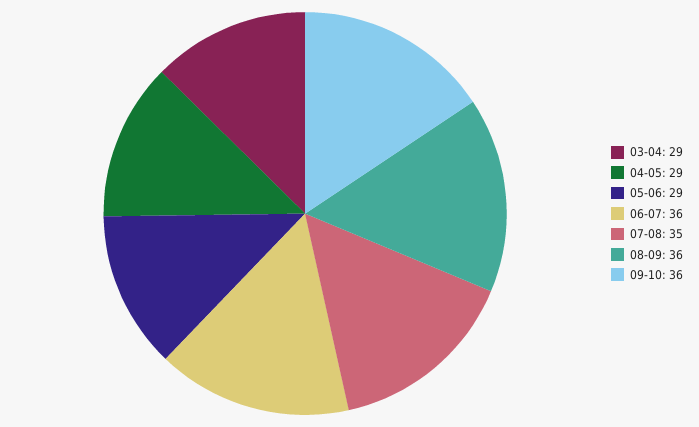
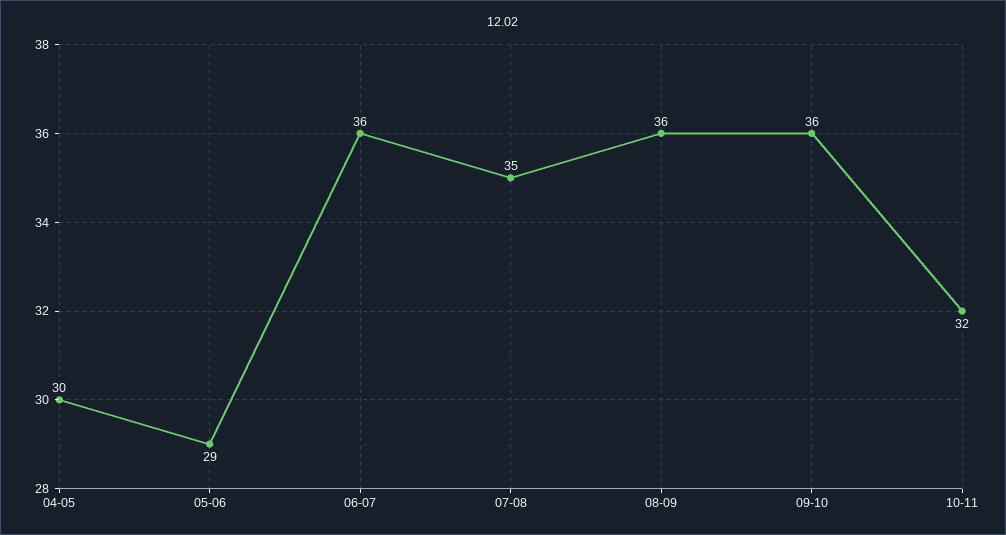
03-04: 29 -> none
04-05: 29 -> 30
10-11: none -> 32

